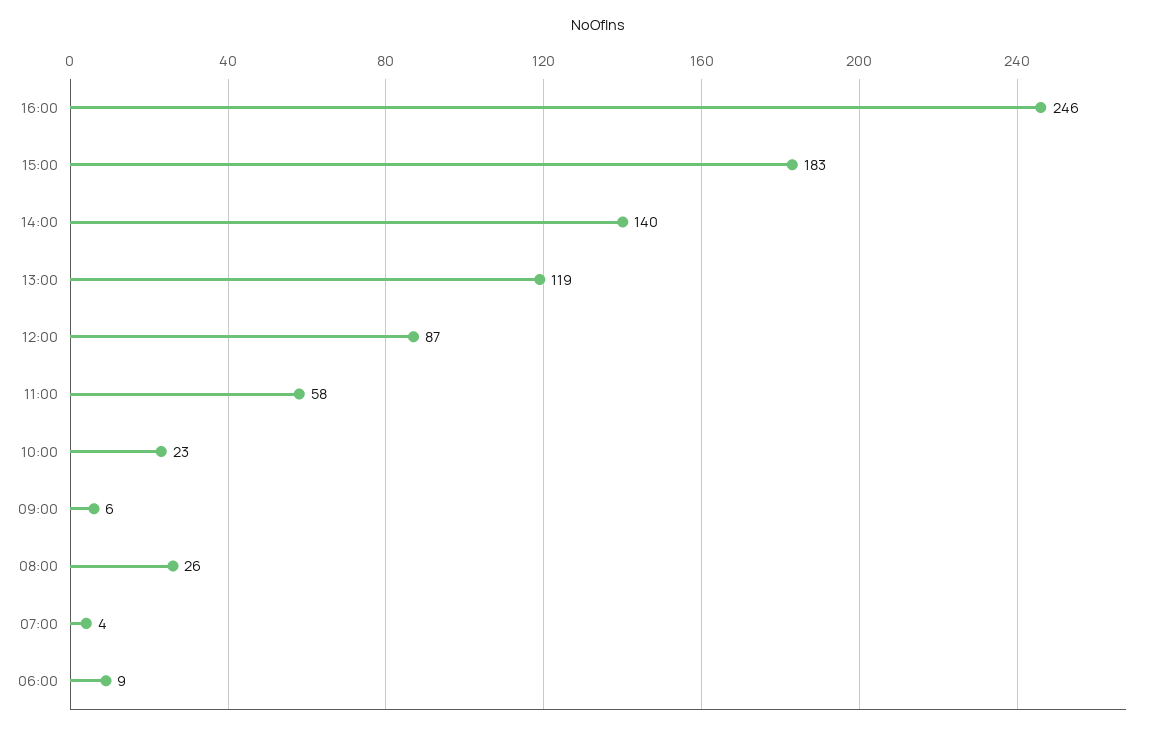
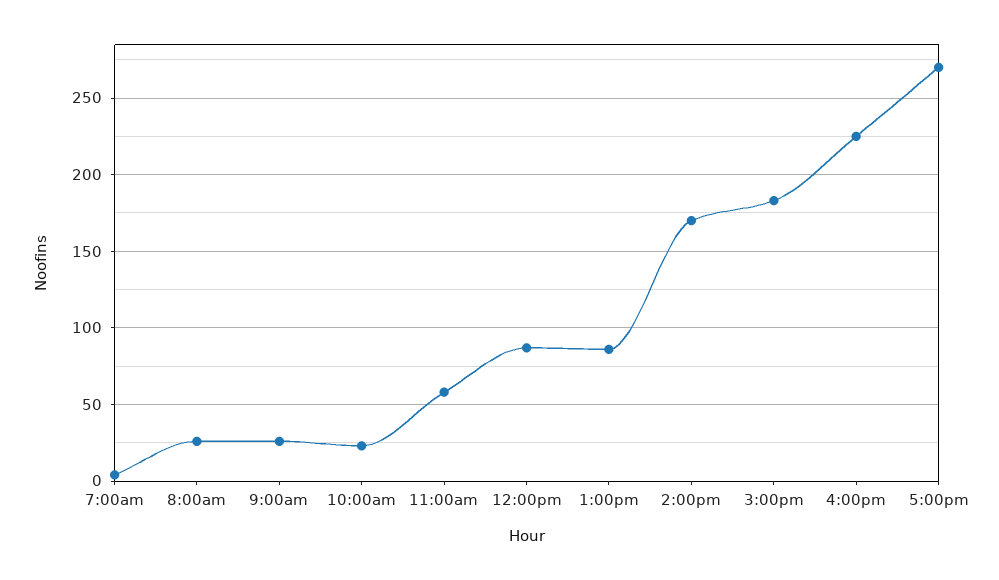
16:00: 246 -> 225
14:00: 140 -> 170
13:00: 119 -> 85
09:00: 6 -> 25
06:00: 9 -> none
5:00pm: none -> 270

